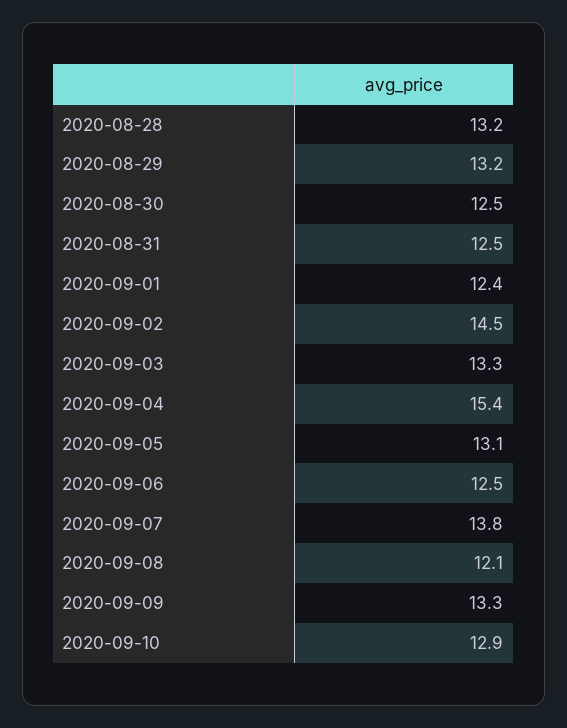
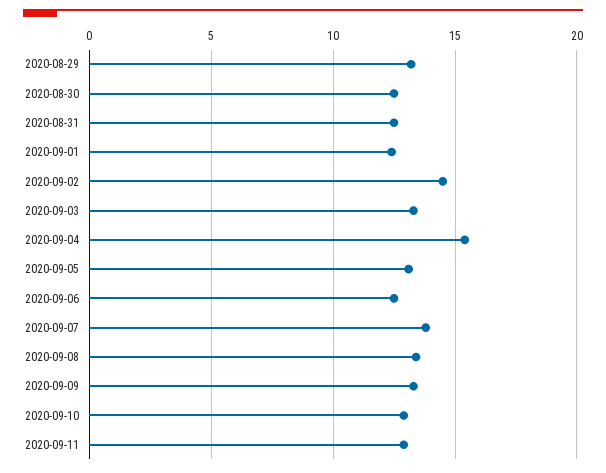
2020-08-28: 13.2 -> none
2020-09-08: 12.1 -> 13.5
2020-09-11: none -> 13

